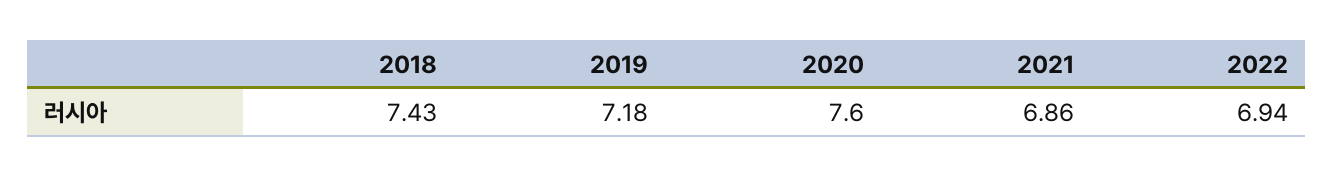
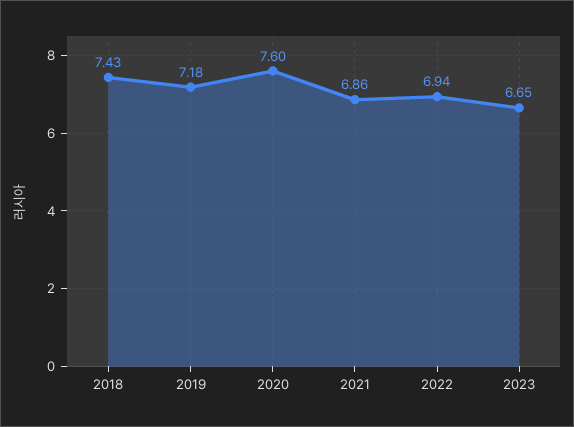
2023: none -> 6.65

